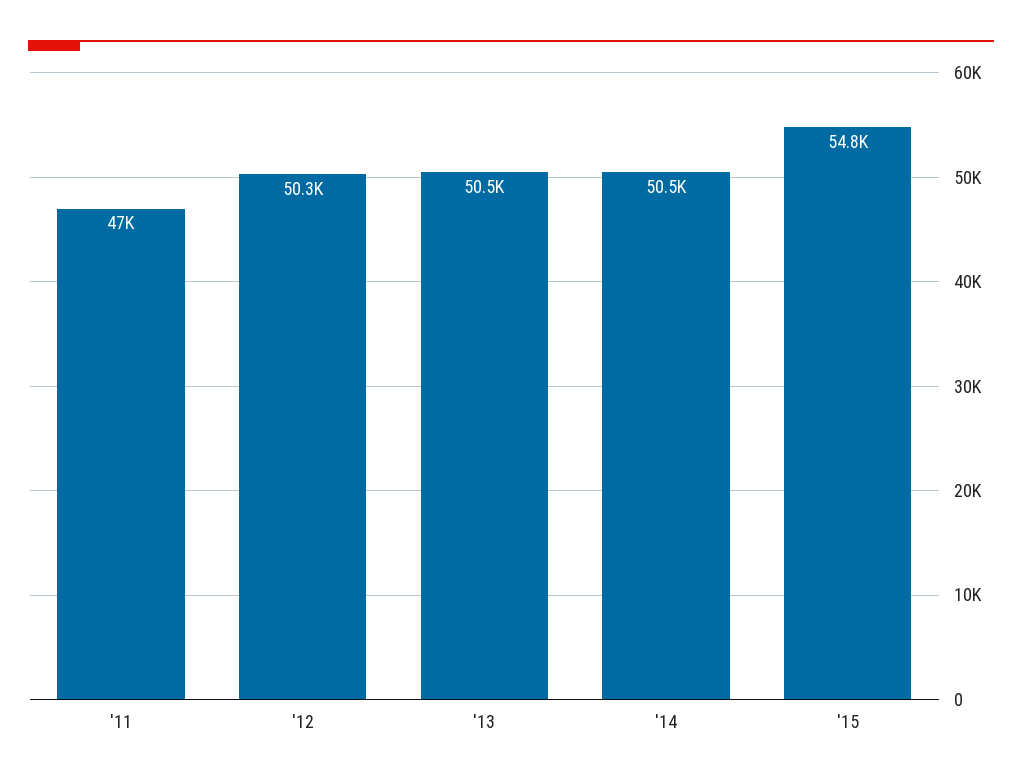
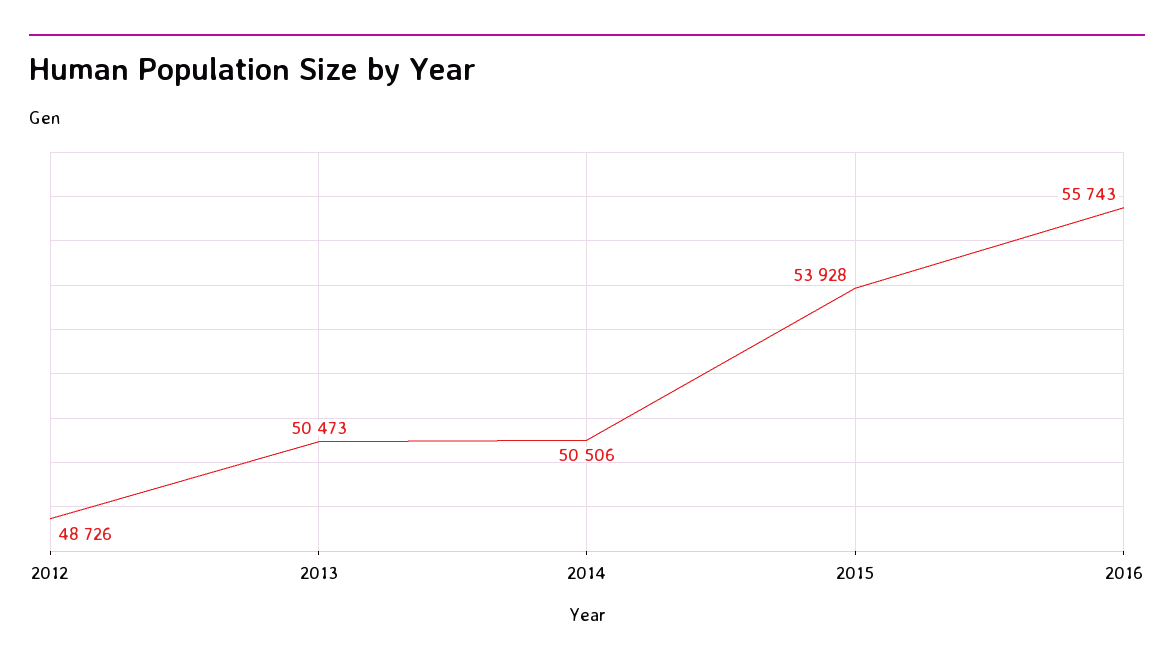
'11: 47000 -> none
'12: 50300 -> 48726
'15: 54800 -> 53928
2016: none -> 55743

